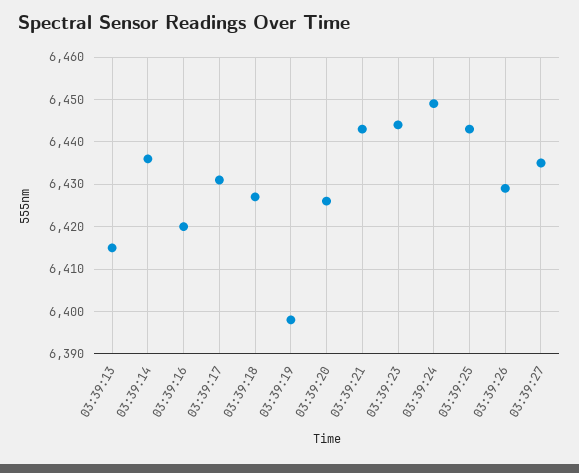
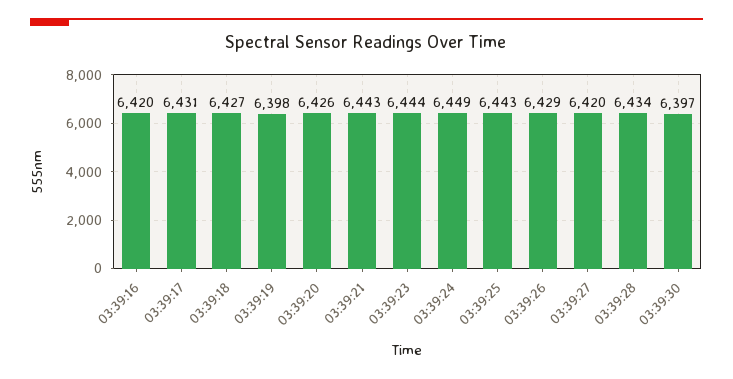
03:39:13: 6415 -> none
03:39:14: 6435 -> none
03:39:27: 6435 -> 6420
03:39:28: none -> 6434
03:39:30: none -> 6397

